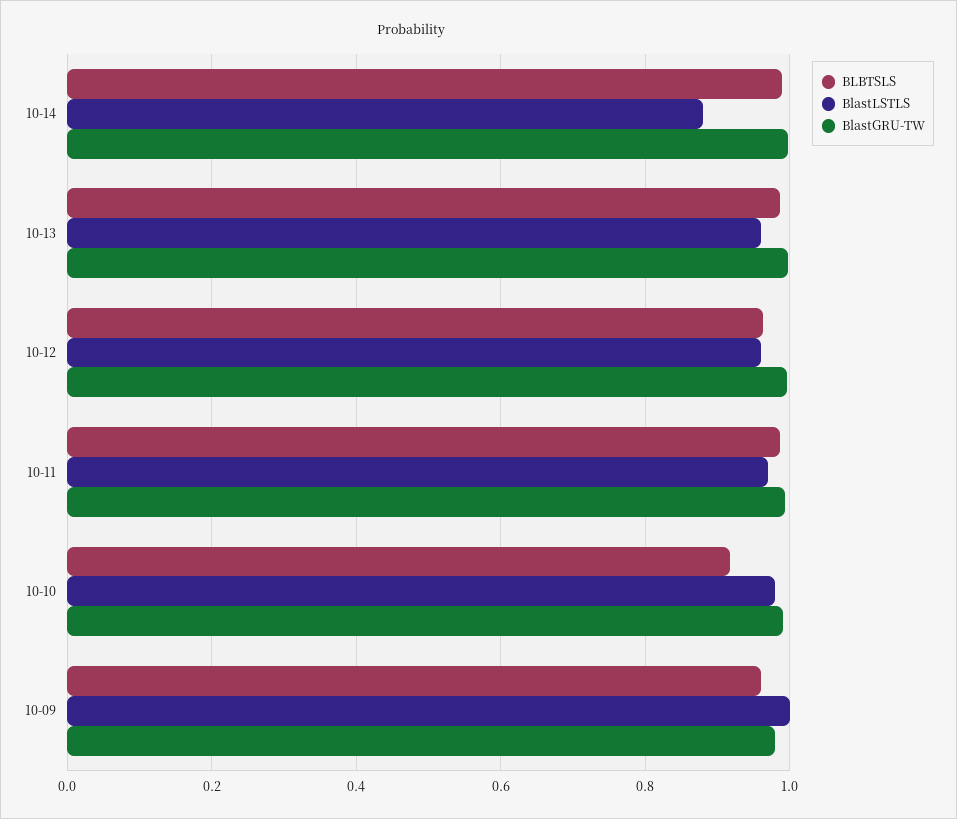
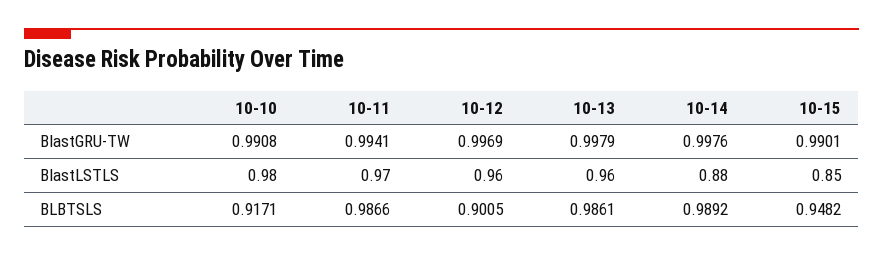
BLBTSLS, 10-12: 0.96 -> 0.9005
BLBTSLS, 10-09: 0.96 -> none
BlastLSTLS, 10-09: 1 -> none
BlastGRU-TW, 10-09: 0.98 -> none
BlastGRU-TW, 10-15: none -> 0.9901
BlastLSTLS, 10-15: none -> 0.85
BLBTSLS, 10-15: none -> 0.9482

